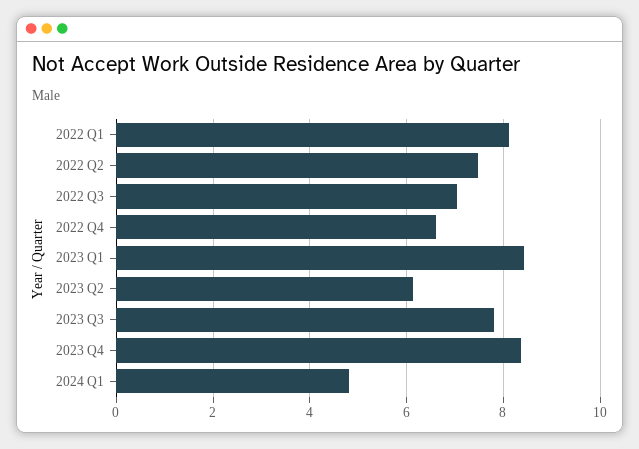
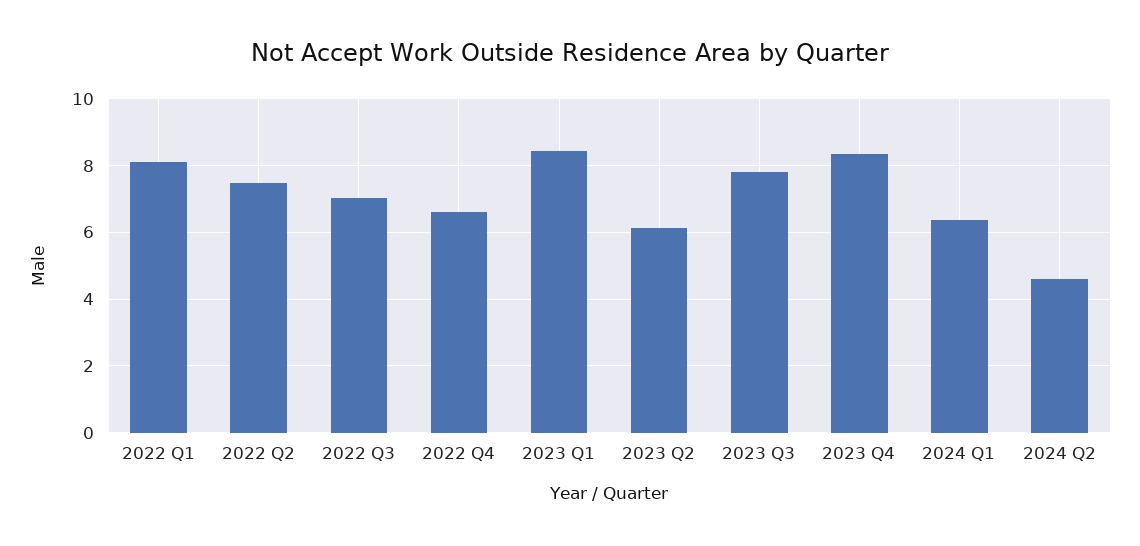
2024 Q1: 4.8 -> 6.4
2024 Q2: none -> 4.6

